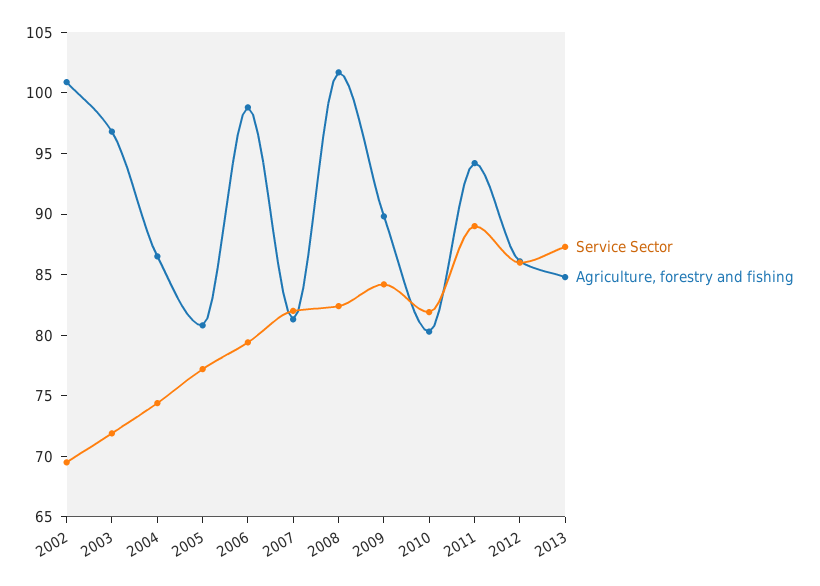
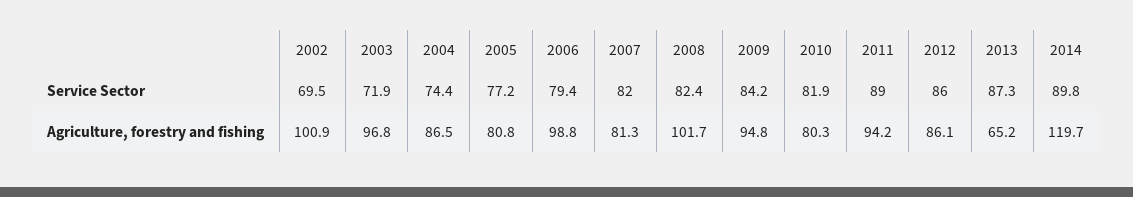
Agriculture, forestry and fishing, 2009: 90 -> 94.8
Agriculture, forestry and fishing, 2013: 85 -> 65.2
Service Sector, 2014: none -> 89.8
Agriculture, forestry and fishing, 2014: none -> 119.7

